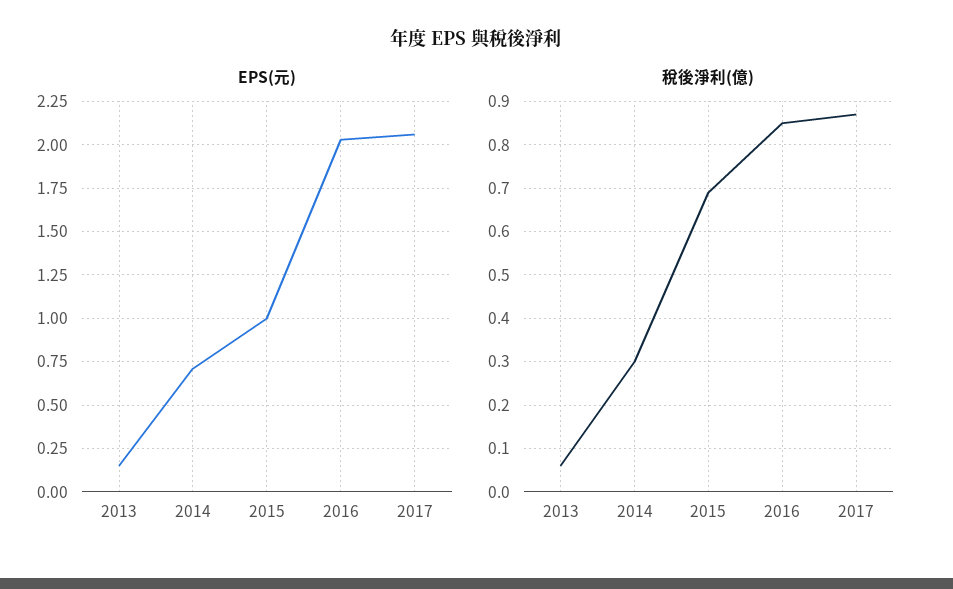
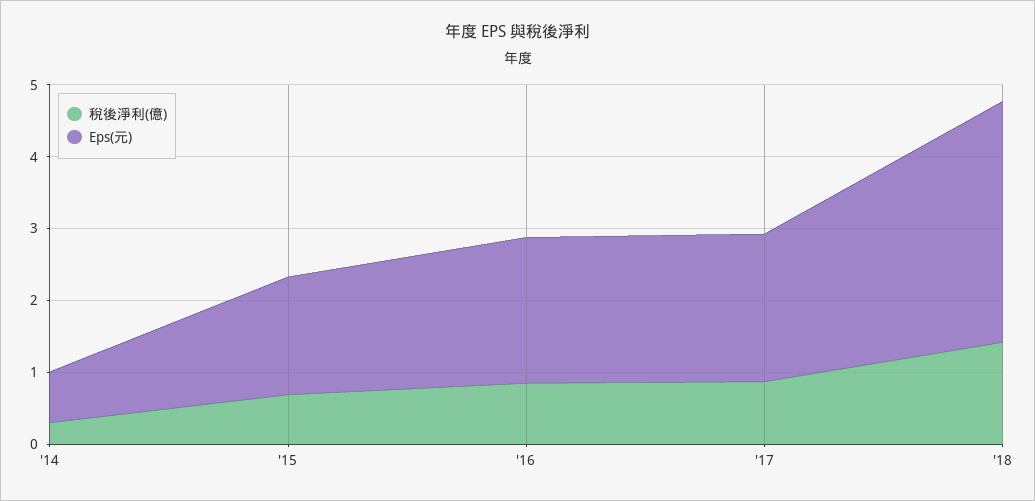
EPS(元), 2013: 0.15 -> none
EPS(元), 2015: 1 -> 1.6
稅後淨利(億), 2013: 0.05 -> none
稅後淨利(億), '18: none -> 1.4
EPS(元), '18: none -> 3.4

